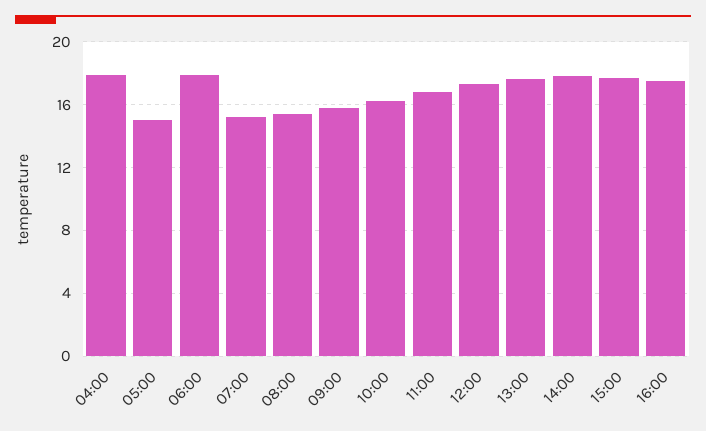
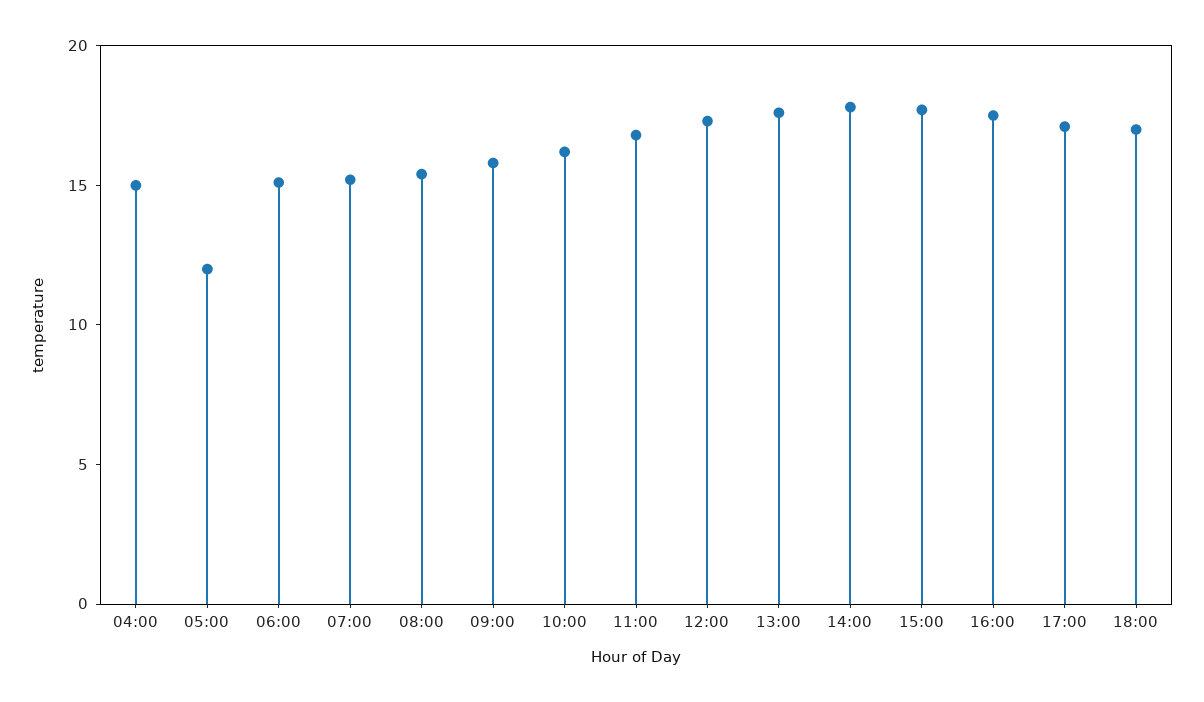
04:00: 18 -> 15
05:00: 15 -> 12
06:00: 18 -> 15
17:00: none -> 17
18:00: none -> 17

